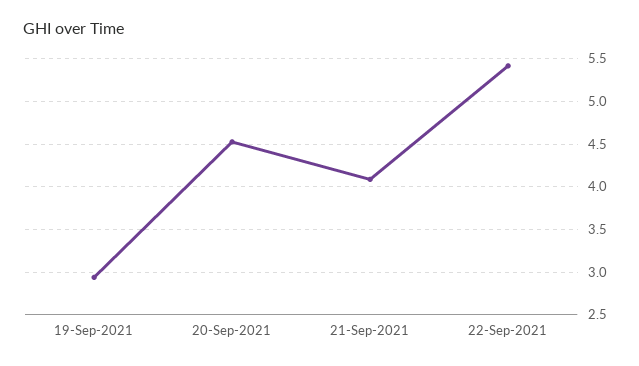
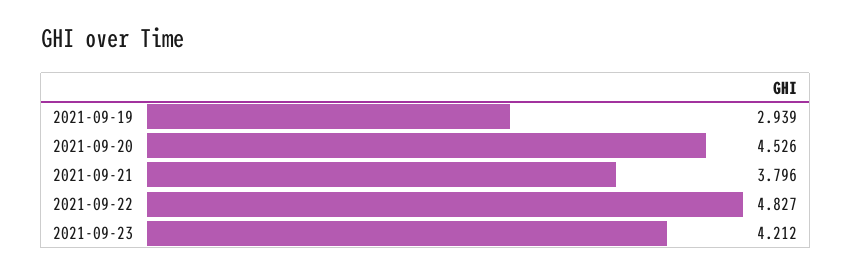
21-Sep-2021: 4.1 -> 3.796
22-Sep-2021: 5.4 -> 4.827
2021-09-23: none -> 4.212

